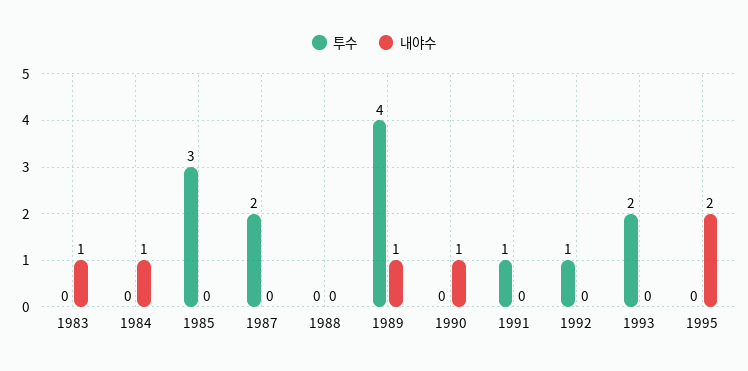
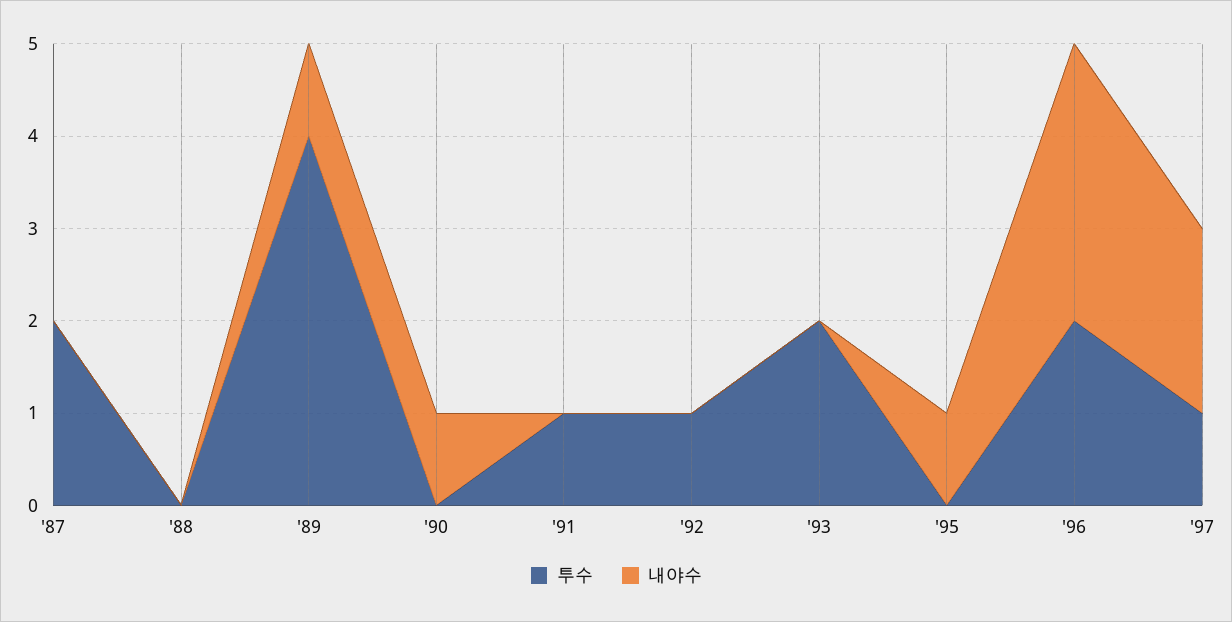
투수, 1983: 0 -> none
내야수, 1983: 1 -> none
투수, 1984: 0 -> none
내야수, 1984: 1 -> none
투수, 1985: 3 -> none
내야수, 1985: 0 -> none
내야수, 1995: 2 -> 1
투수, '96: none -> 2
내야수, '96: none -> 3
투수, '97: none -> 1
내야수, '97: none -> 2

